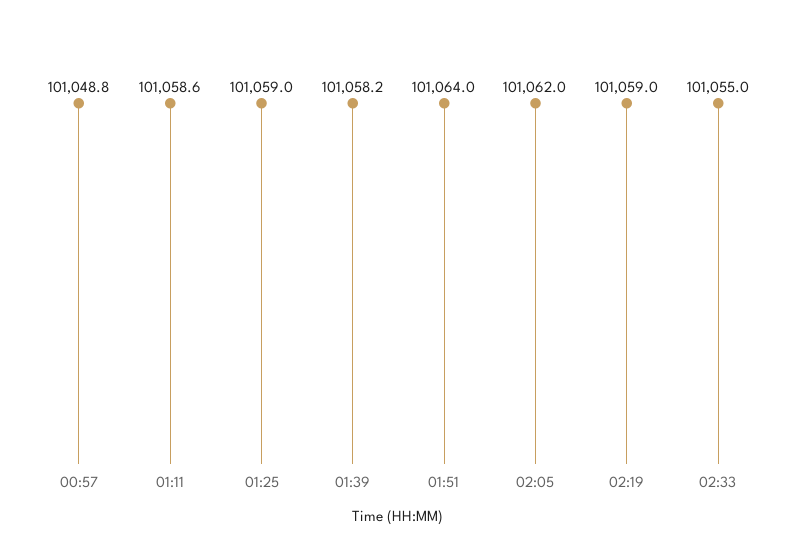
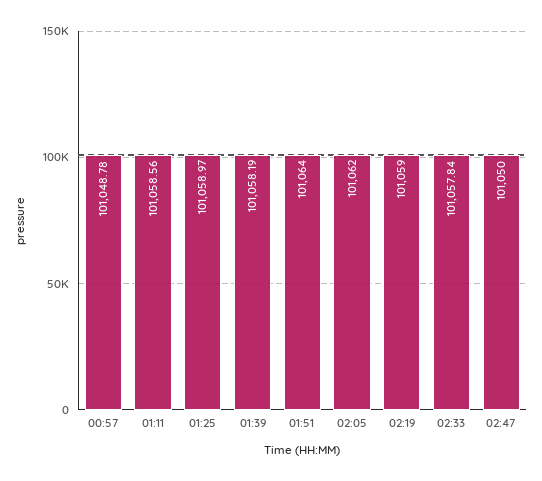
02:33: 101055 -> 101057.84
02:47: none -> 101050

